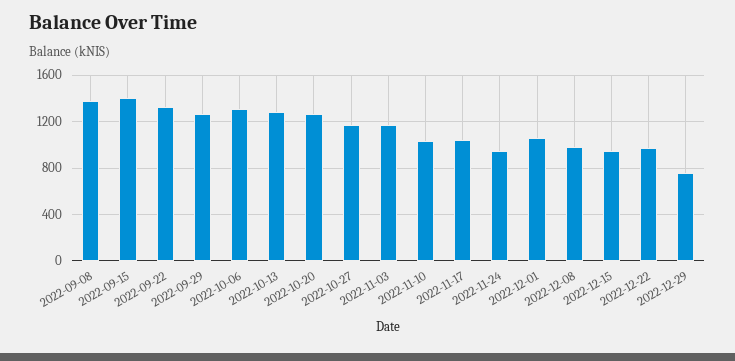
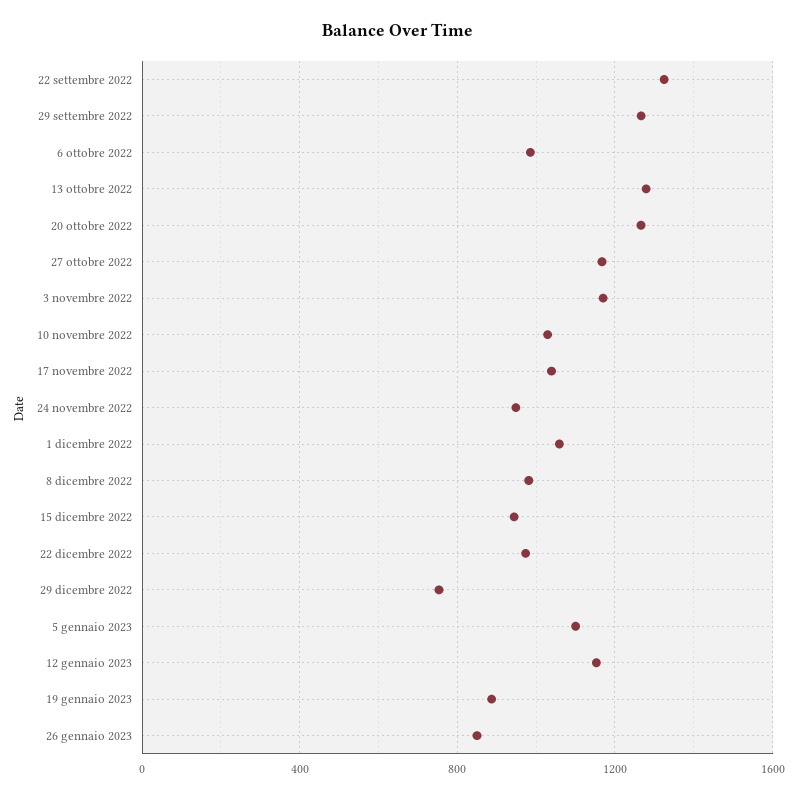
2022-09-08: 1400 -> none
2022-09-15: 1400 -> none
2022-10-06: 1300 -> 1000
5 gennaio 2023: none -> 1100
12 gennaio 2023: none -> 1150
19 gennaio 2023: none -> 900
26 gennaio 2023: none -> 850

